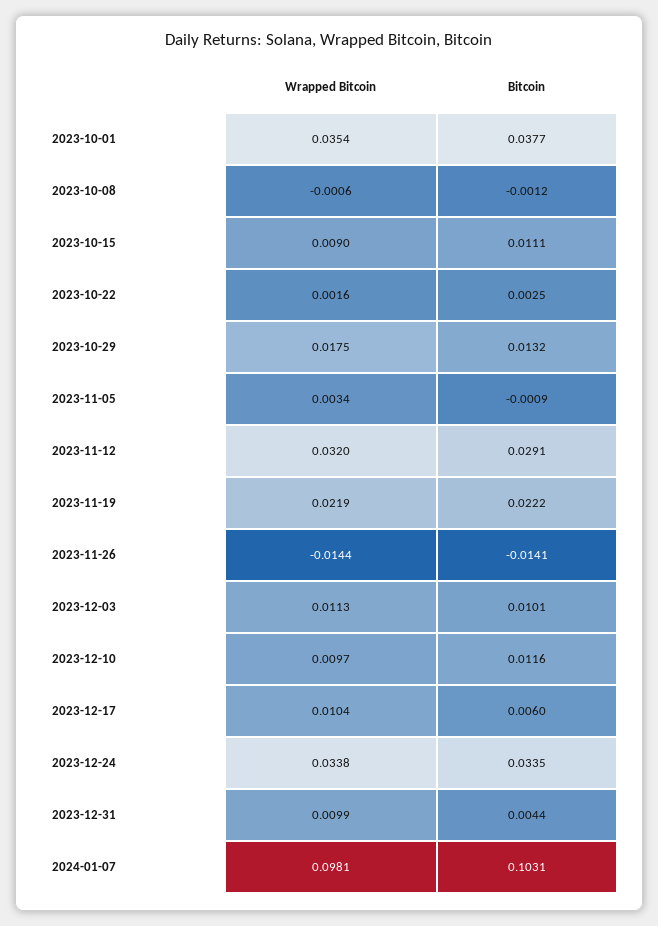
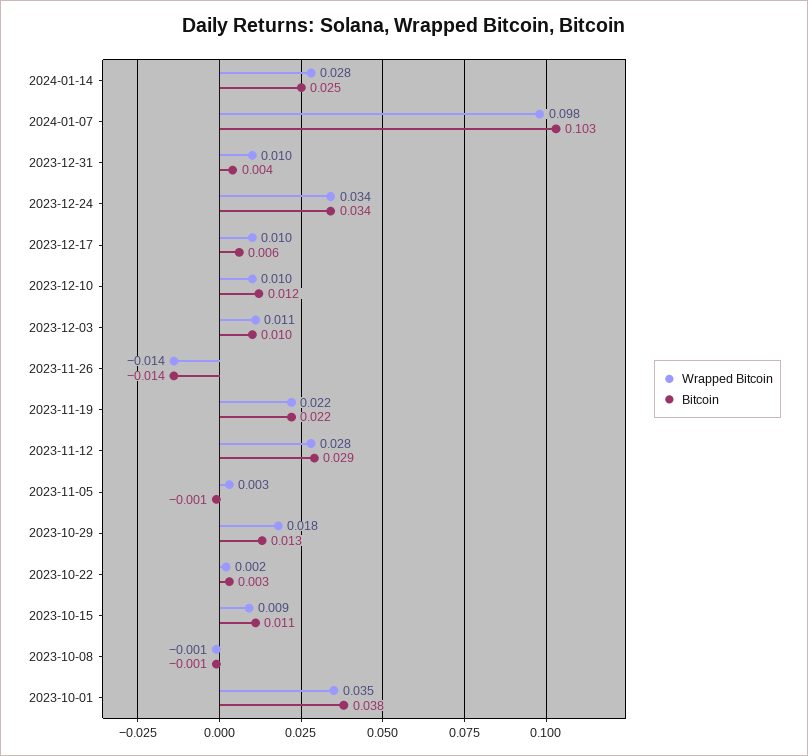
Wrapped Bitcoin, 2023-11-12: 0.032 -> 0.028
Wrapped Bitcoin, 2024-01-14: none -> 0.028
Bitcoin, 2024-01-14: none -> 0.025

